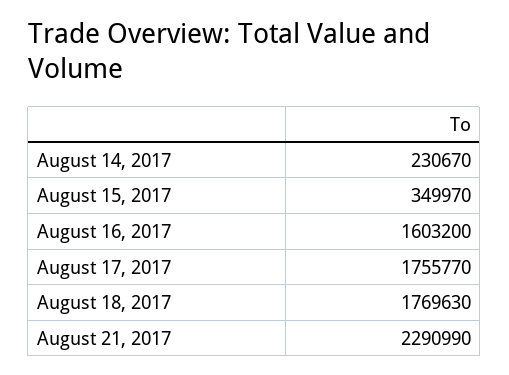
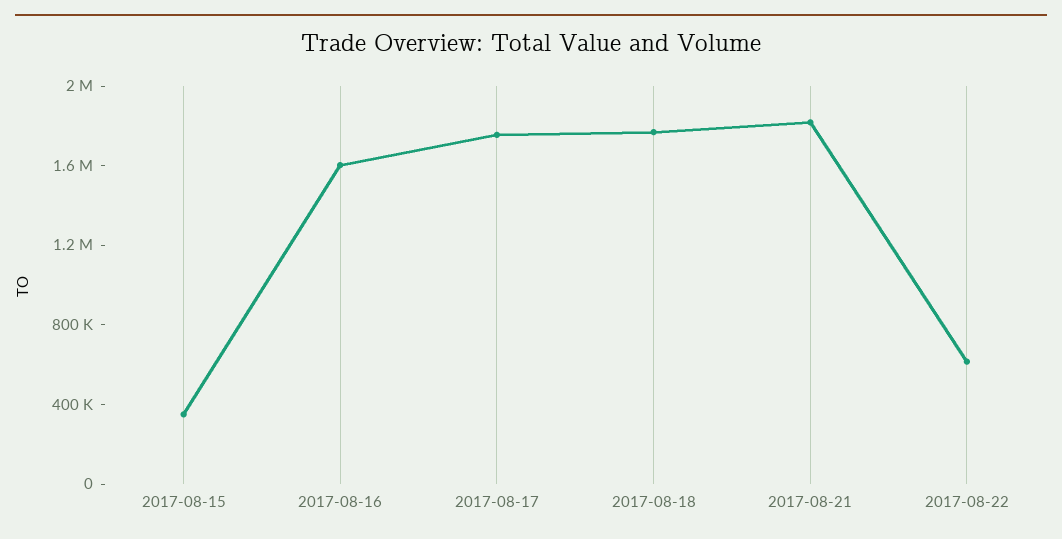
August 14, 2017: 230670 -> none
August 21, 2017: 2290990 -> 1800000
2017-08-22: none -> 600000

